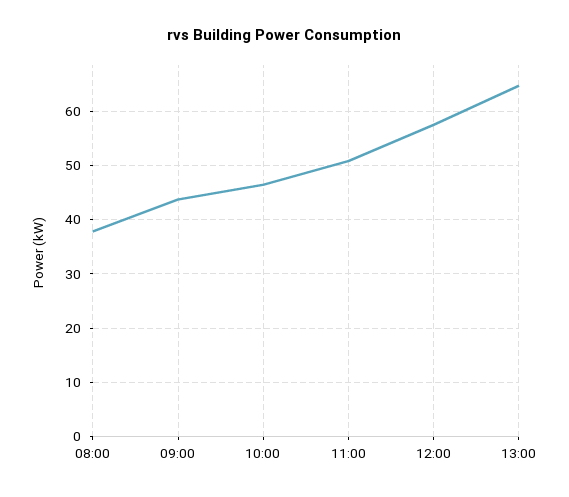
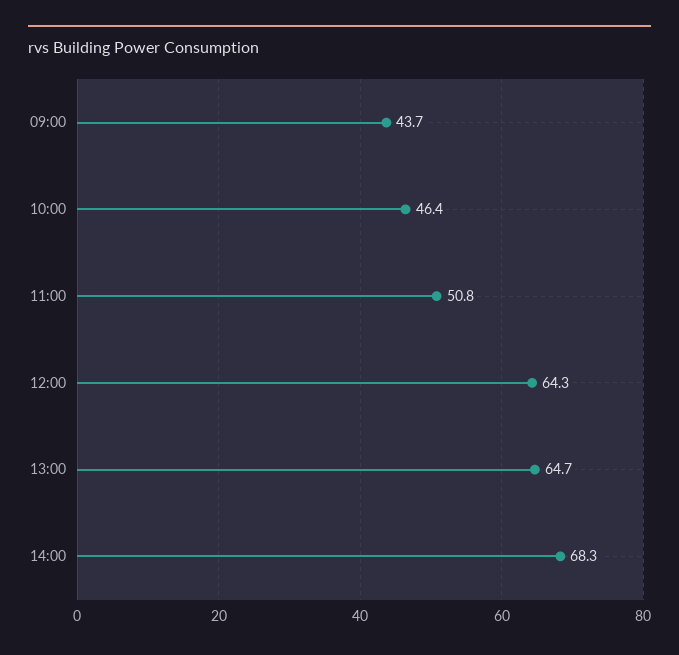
08:00: 38 -> none
12:00: 58 -> 64.3
14:00: none -> 68.3

